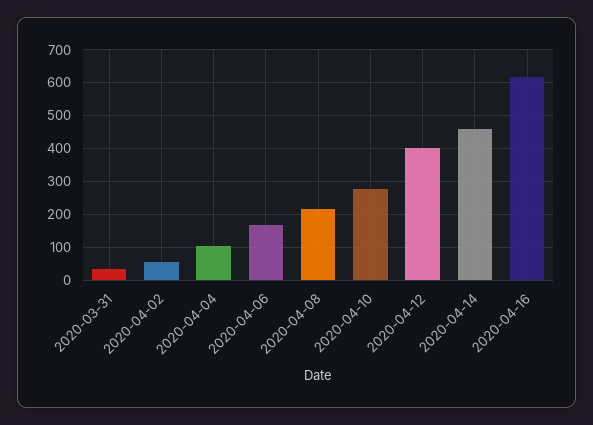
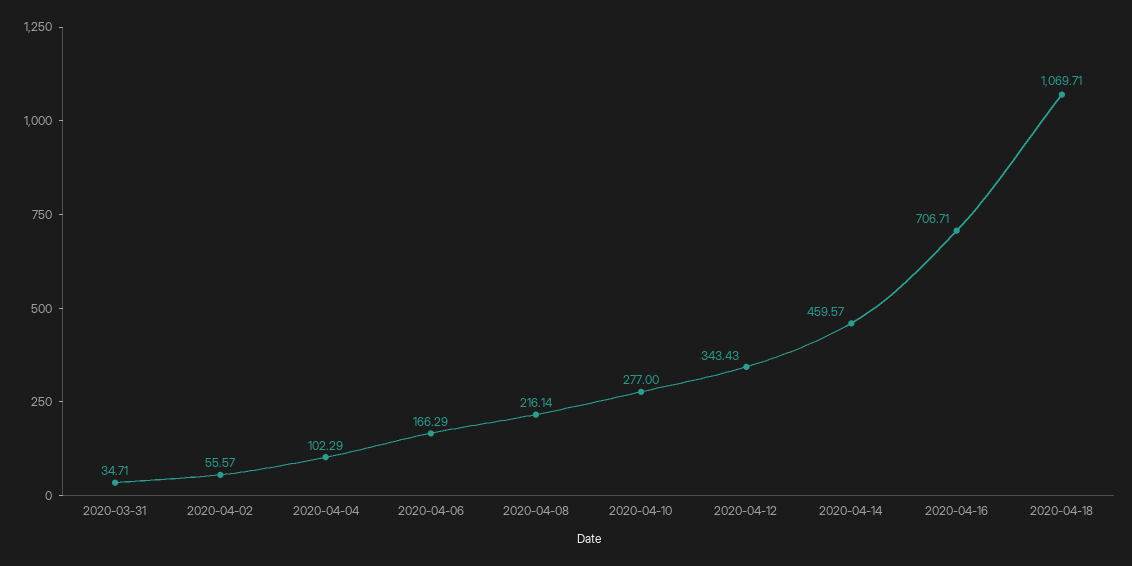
2020-04-12: 400 -> 343.43
2020-04-16: 620 -> 706.71
2020-04-18: none -> 1069.71

